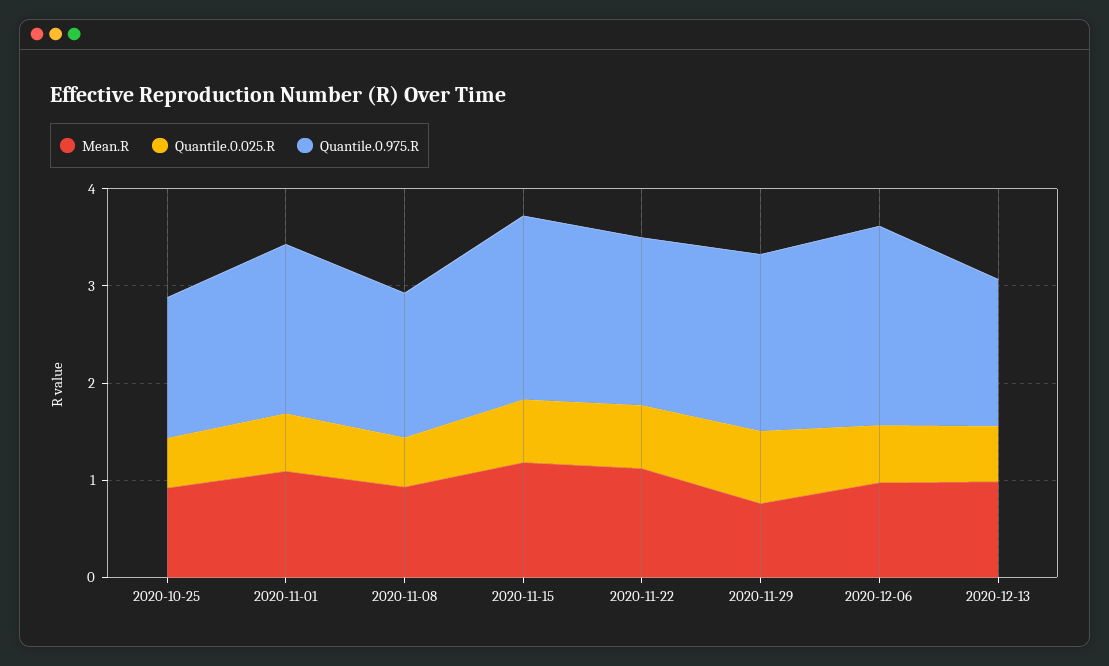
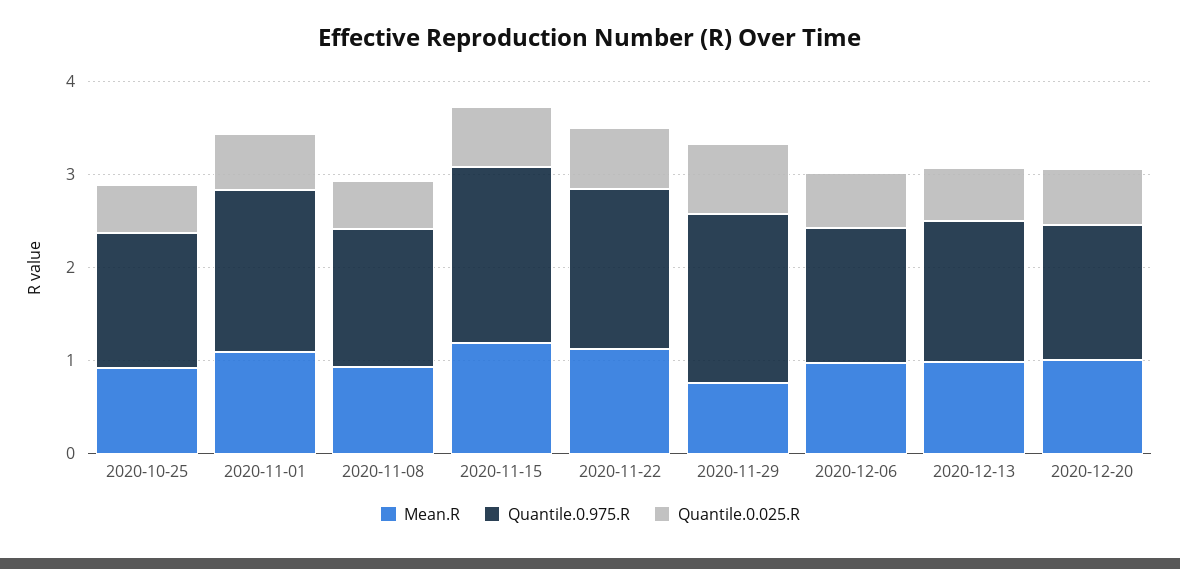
Quantile.0.975.R, 2020-12-06: 2 -> 1.4
Mean.R, 2020-12-20: none -> 1
Quantile.0.975.R, 2020-12-20: none -> 1.4
Quantile.0.025.R, 2020-12-20: none -> 0.6

